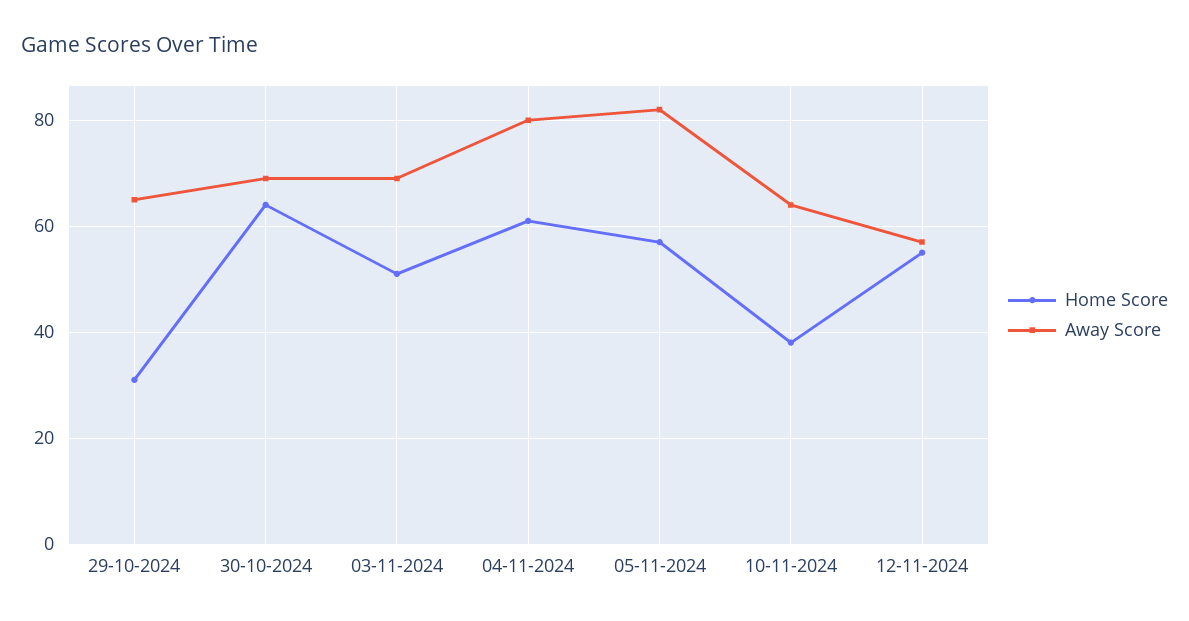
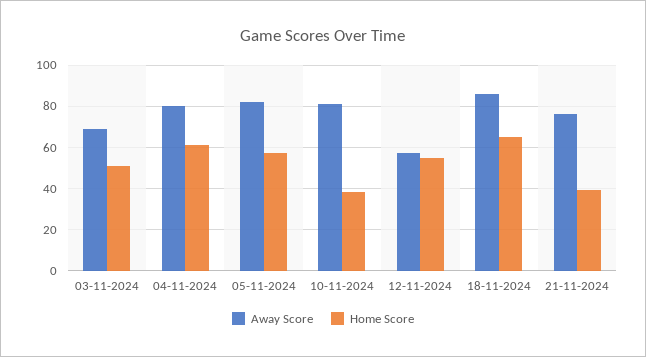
Home Score, 29-10-2024: 30 -> none
Away Score, 29-10-2024: 65 -> none
Home Score, 30-10-2024: 65 -> none
Away Score, 30-10-2024: 70 -> none
Away Score, 10-11-2024: 65 -> 80
Away Score, 18-11-2024: none -> 85
Home Score, 18-11-2024: none -> 65
Away Score, 21-11-2024: none -> 75
Home Score, 21-11-2024: none -> 40

